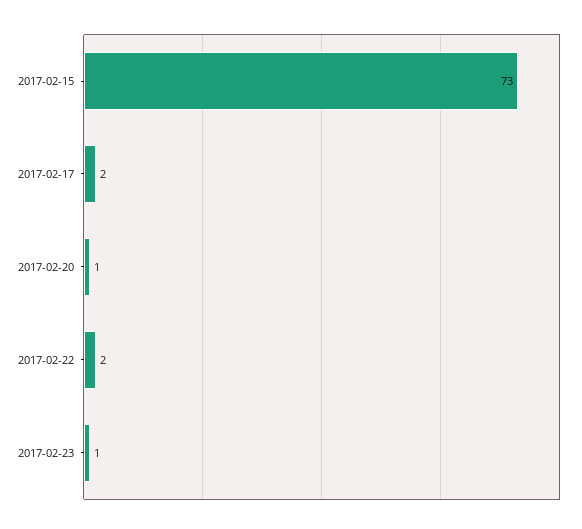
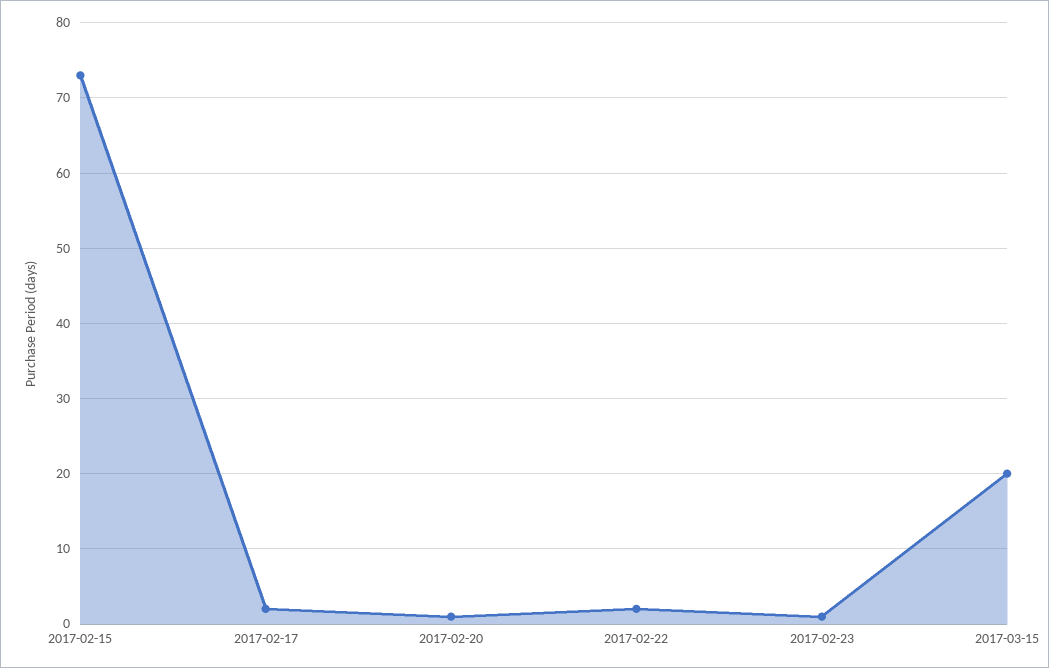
2017-03-15: none -> 20

